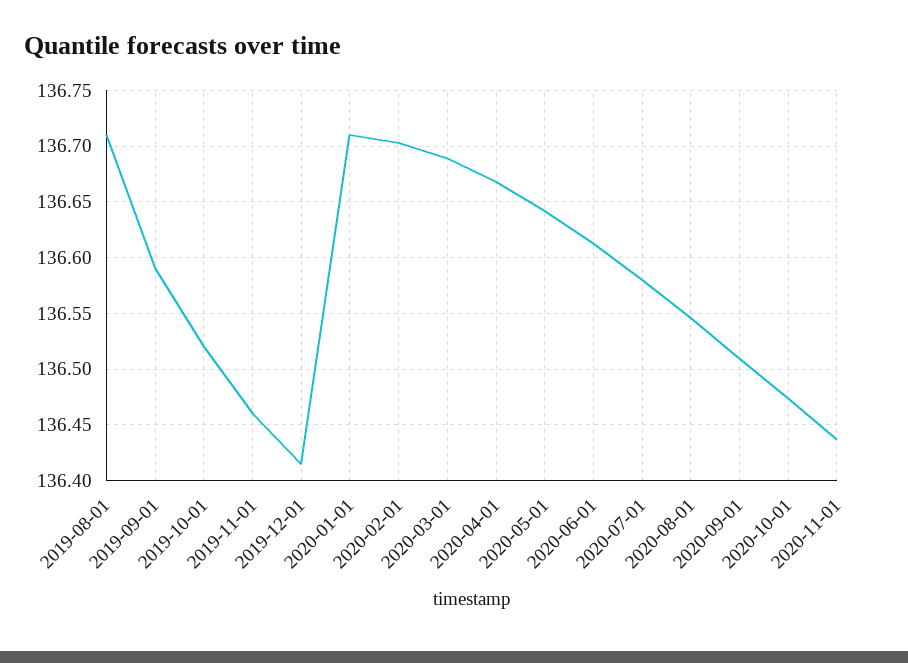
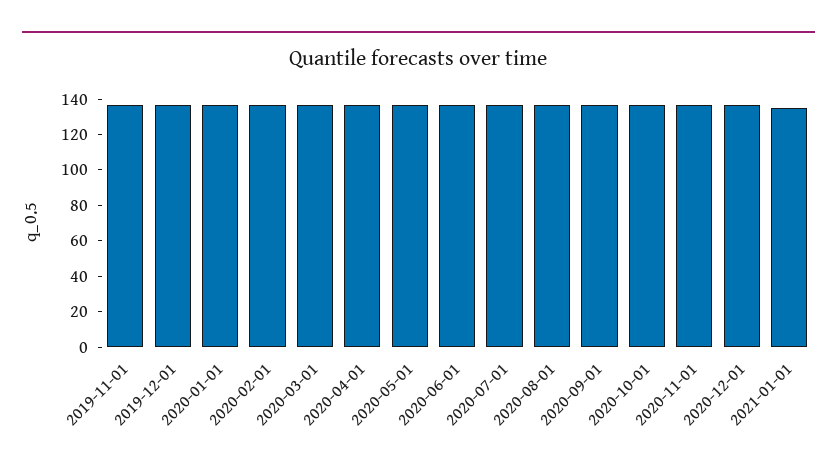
2019-08-01: 136.71 -> none
2019-09-01: 136.59 -> none
2019-10-01: 136.52 -> none
2020-12-01: none -> 135
2021-01-01: none -> 135

